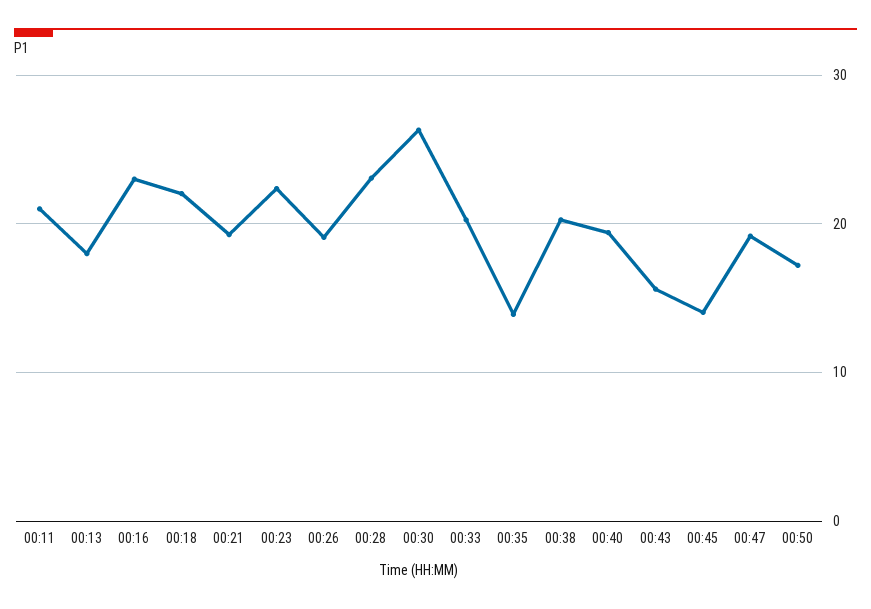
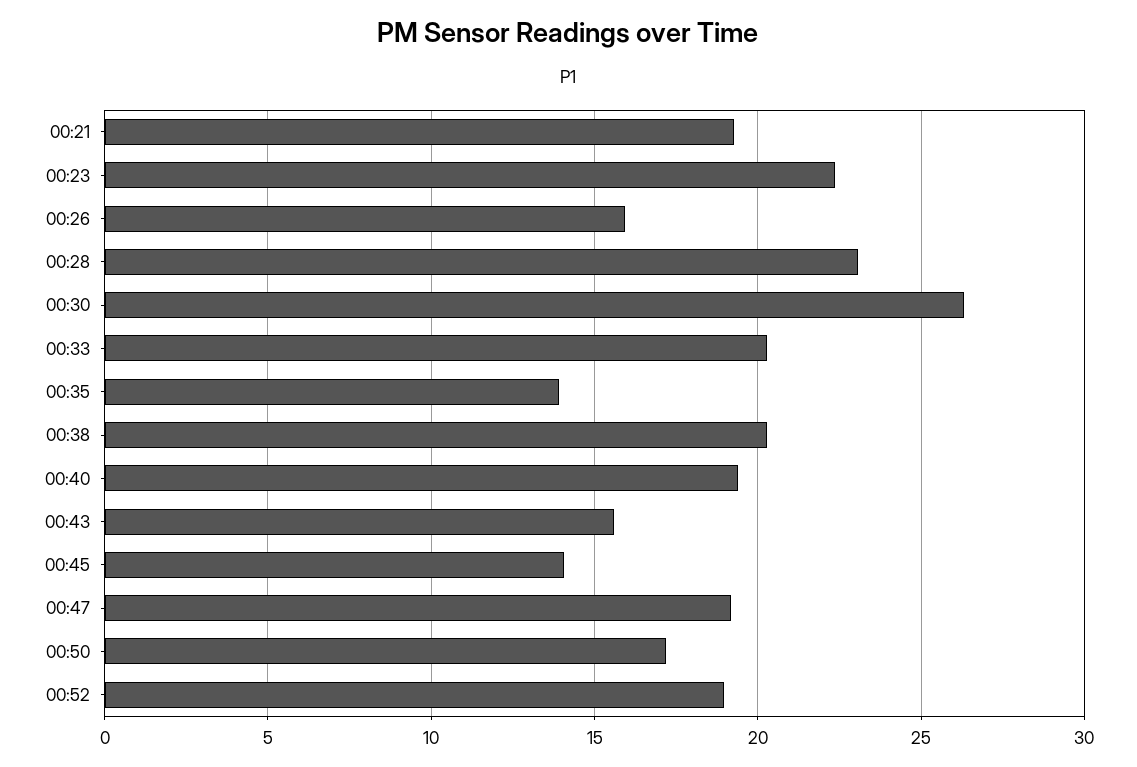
00:11: 21 -> none
00:13: 18 -> none
00:16: 23 -> none
00:18: 22 -> none
00:26: 19 -> 16
00:52: none -> 19

